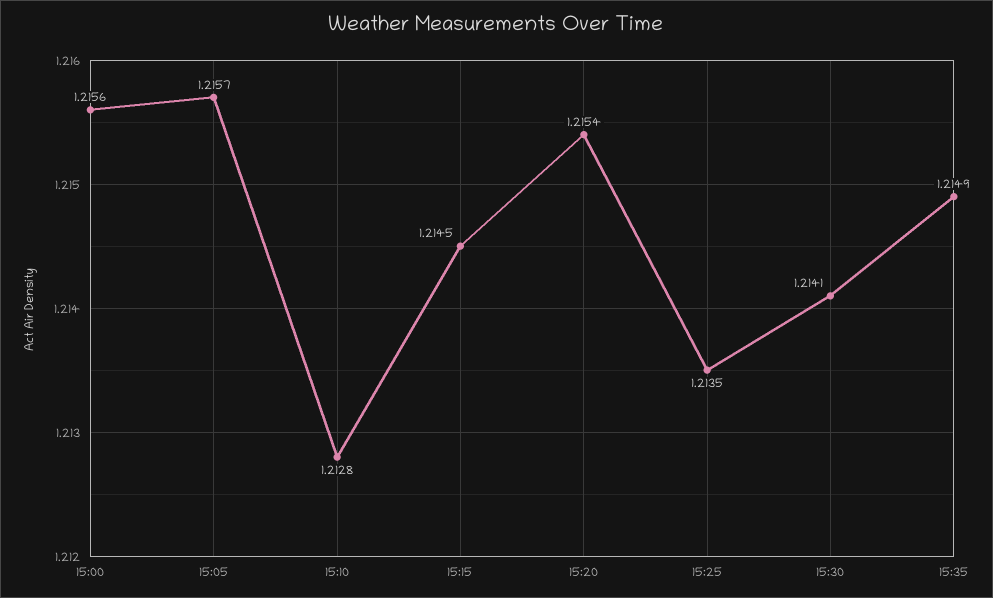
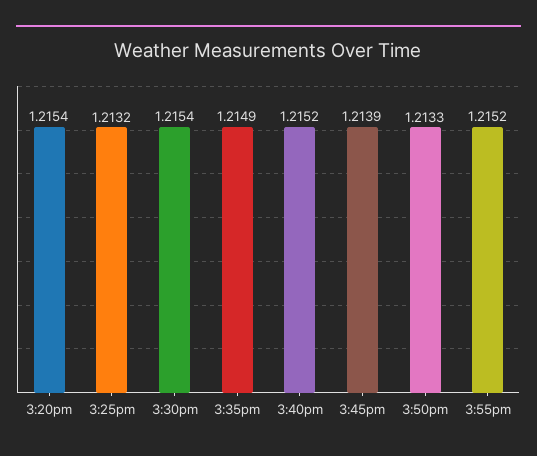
15:00: 1.2156 -> none
15:05: 1.2157 -> none
15:10: 1.2128 -> none
15:15: 1.2145 -> none
15:25: 1.2135 -> 1.2132
15:30: 1.2141 -> 1.2154
3:40pm: none -> 1.2152
3:45pm: none -> 1.2139
3:50pm: none -> 1.2133
3:55pm: none -> 1.2152

